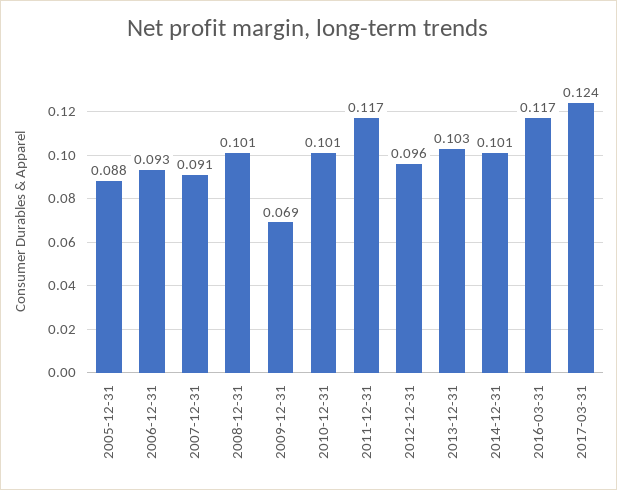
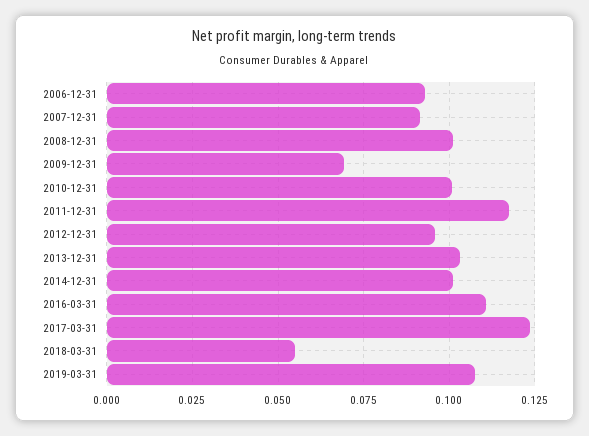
2005-12-31: 0.088 -> none
2016-03-31: 0.117 -> 0.11
2018-03-31: none -> 0.055
2019-03-31: none -> 0.1075

